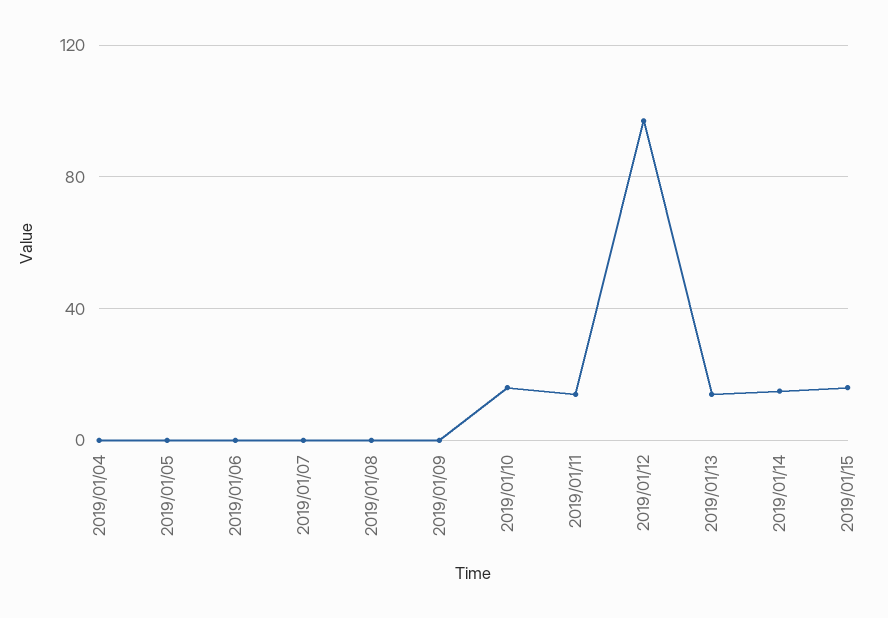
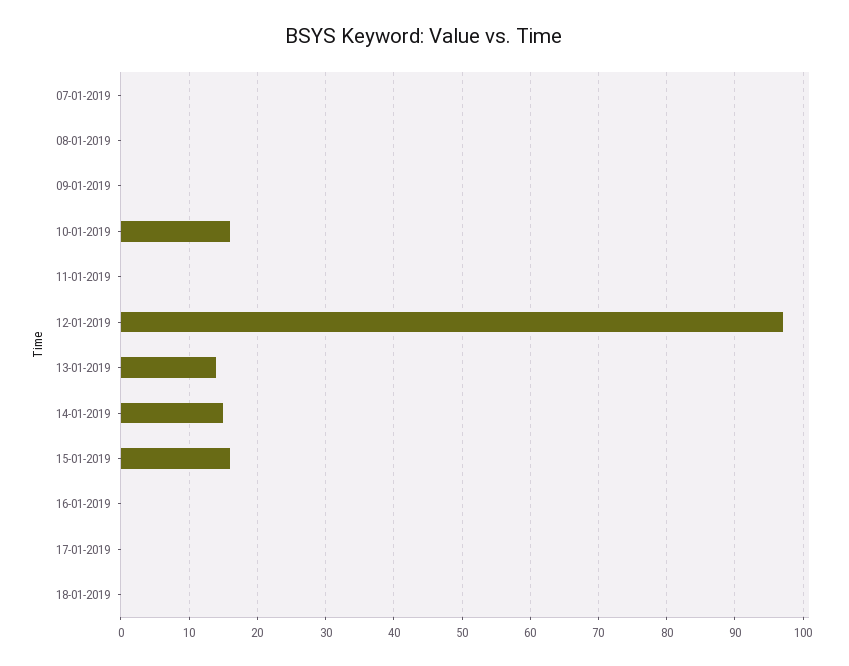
2019/01/04: 0 -> none
2019/01/05: 0 -> none
2019/01/06: 0 -> none
2019/01/11: 15 -> 0
16-01-2019: none -> 0
17-01-2019: none -> 0
18-01-2019: none -> 0

